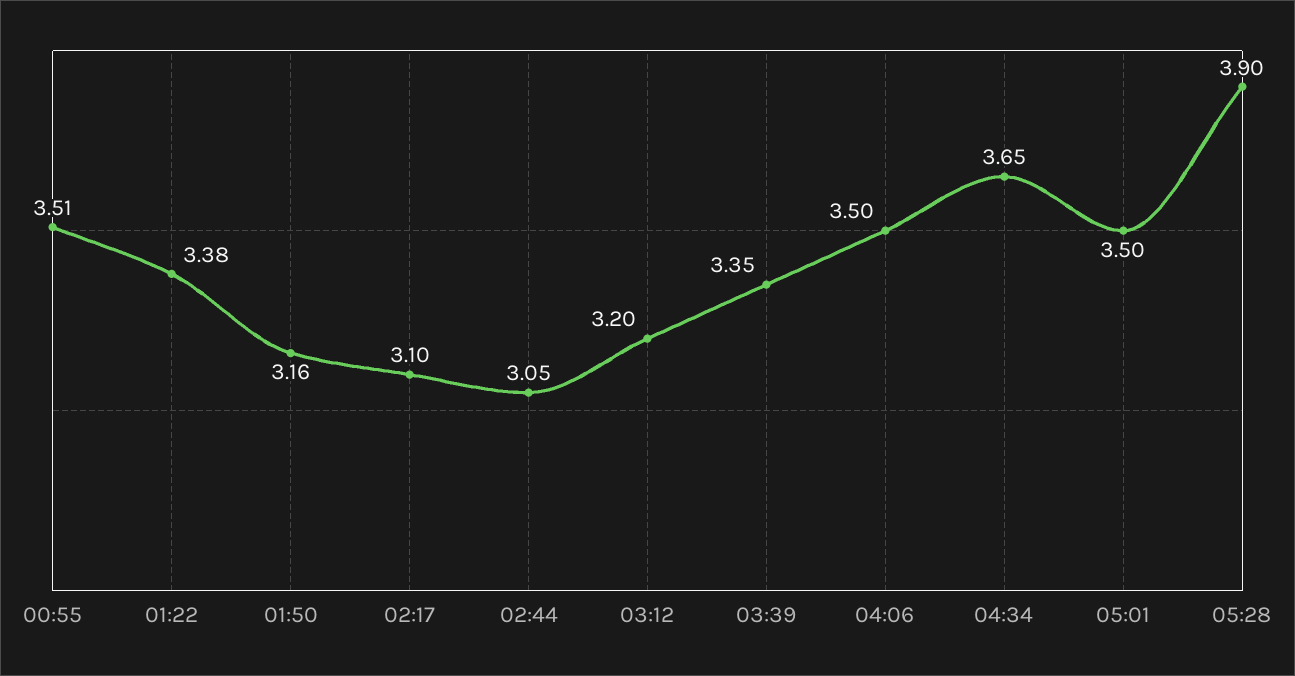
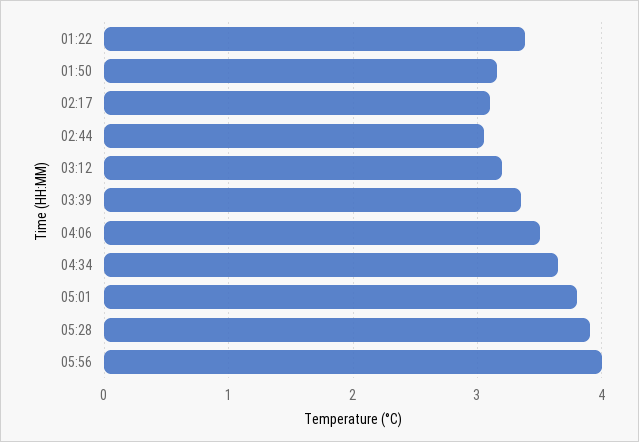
00:55: 3.51 -> none
05:01: 3.5 -> 3.8
05:56: none -> 4

